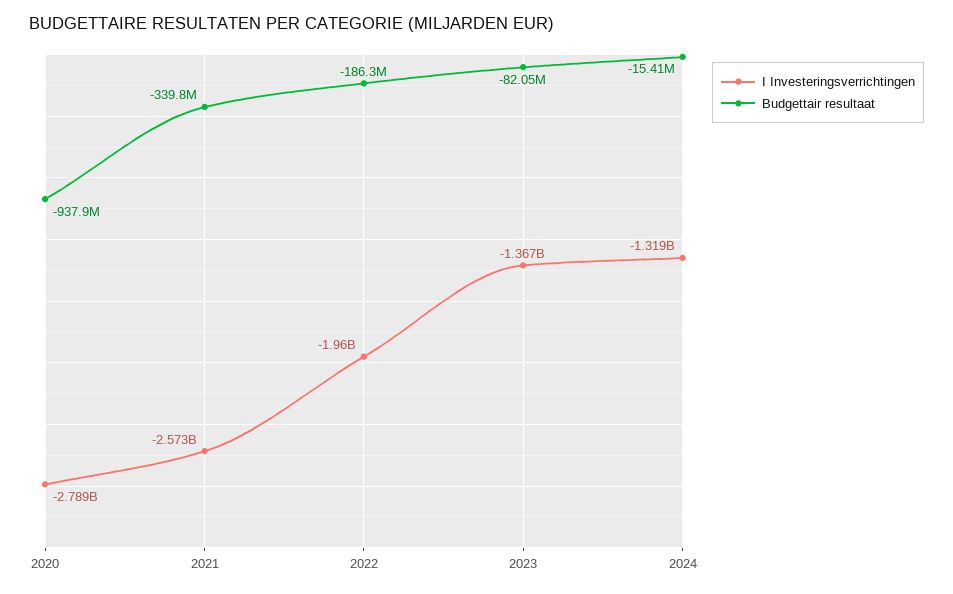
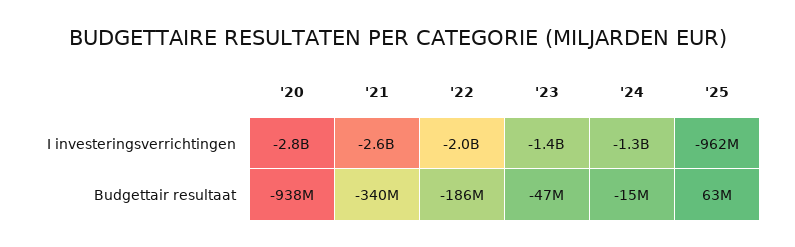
Budgettair resultaat, 2023: -82050000 -> -47000000
I Investeringsverrichtingen, '25: none -> -962000000
Budgettair resultaat, '25: none -> 63000000

